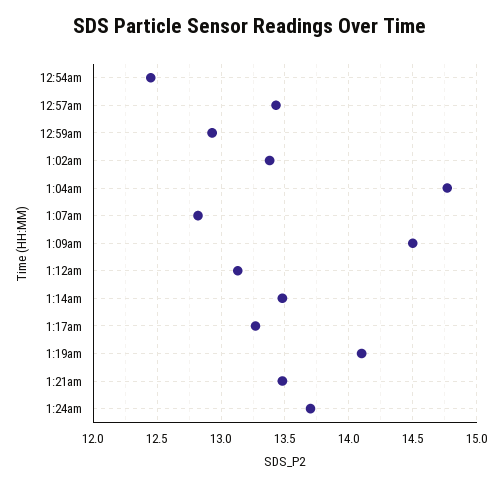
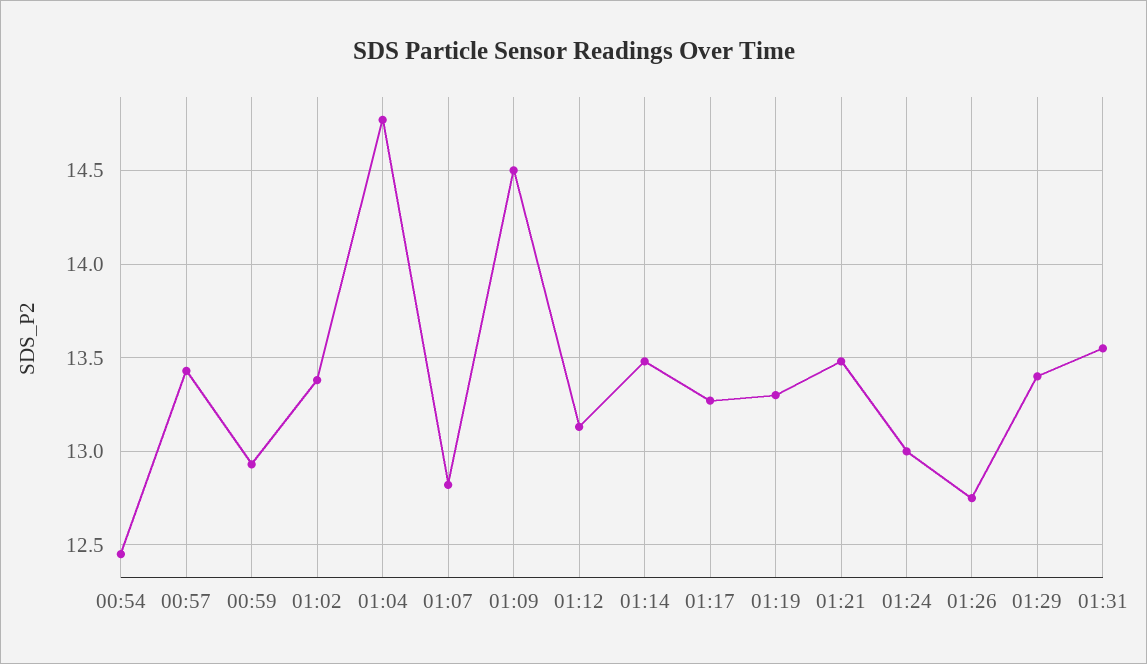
1:19am: 14.1 -> 13.3
1:24am: 13.7 -> 13
01:26: none -> 12.75
01:29: none -> 13.4
01:31: none -> 13.55

